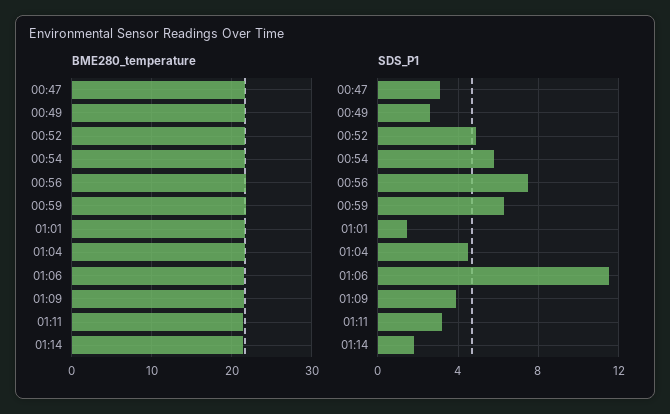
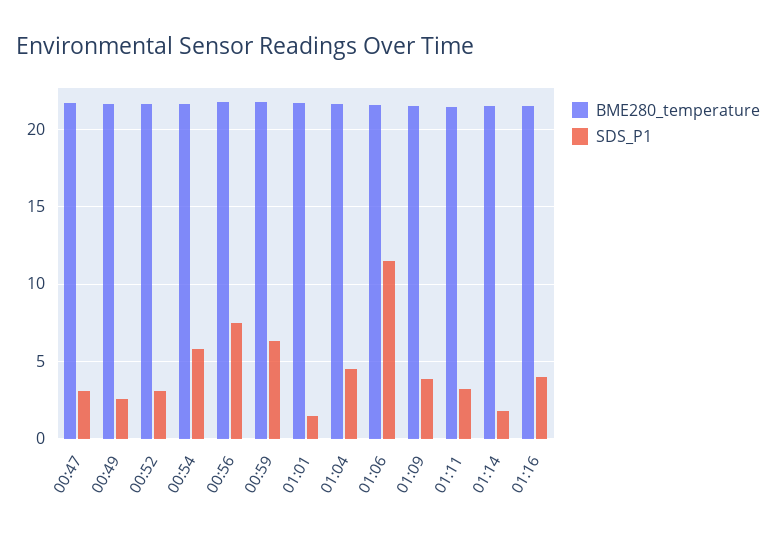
SDS_P1, 00:52: 5 -> 3
BME280_temperature, 01:16: none -> 21.5
SDS_P1, 01:16: none -> 4

